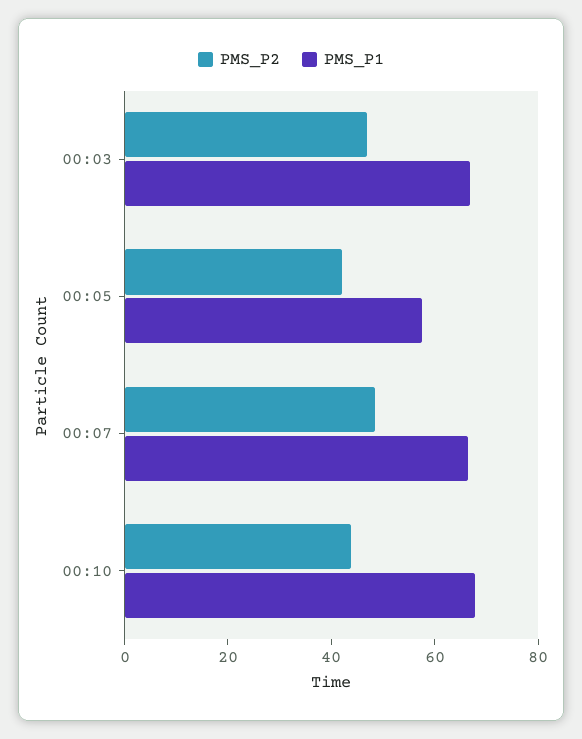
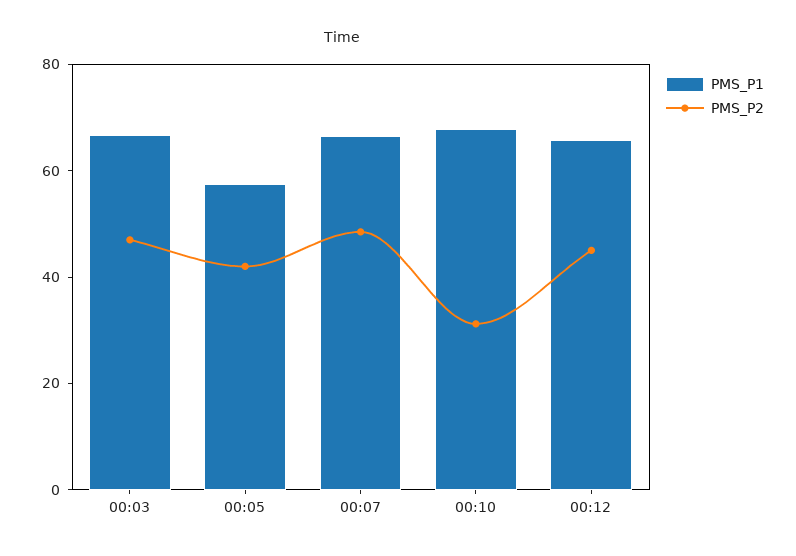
PMS_P2, 00:10: 45 -> 30
PMS_P1, 00:12: none -> 65
PMS_P2, 00:12: none -> 45

